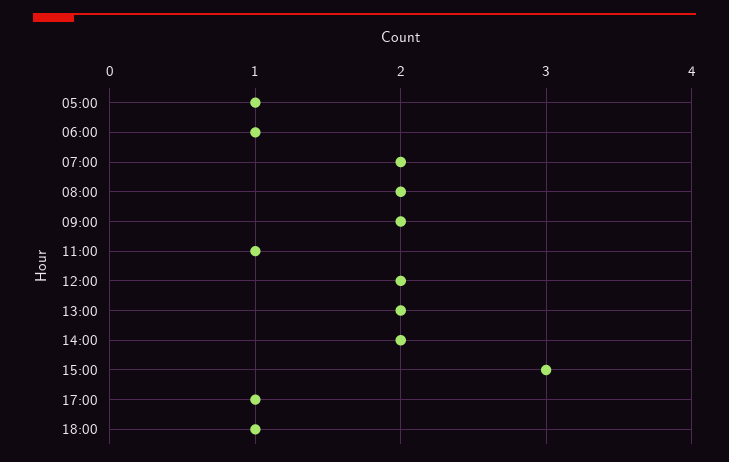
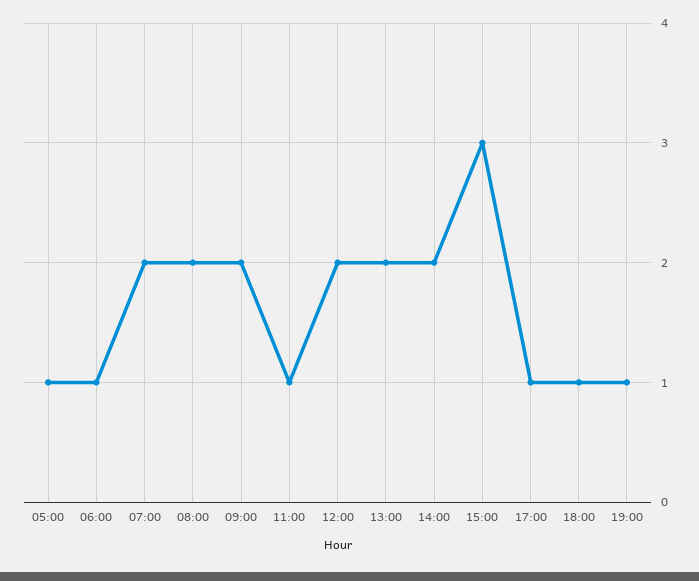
19:00: none -> 1

